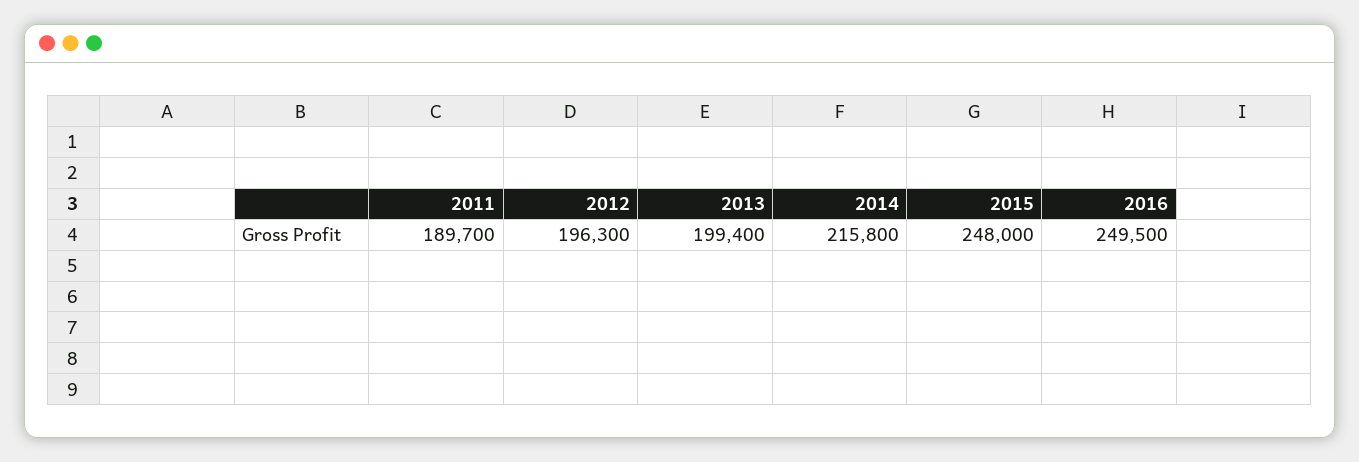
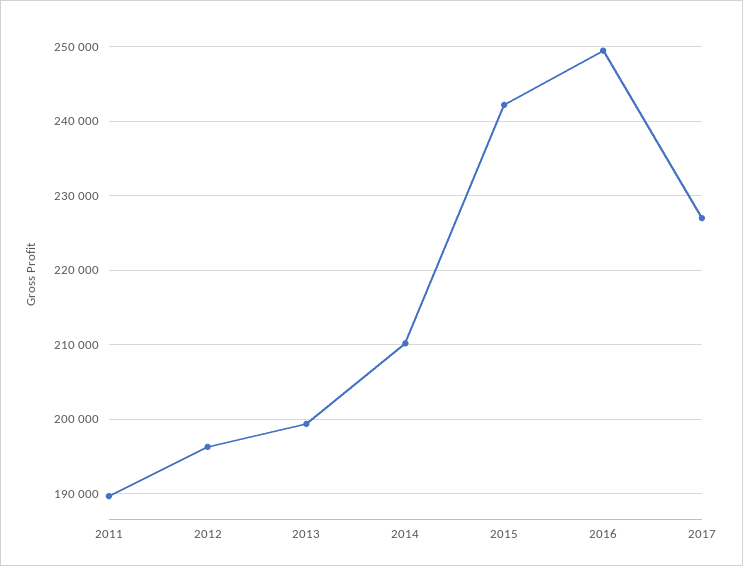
2014: 215800 -> 210000
2015: 248000 -> 242000
2017: none -> 227000

